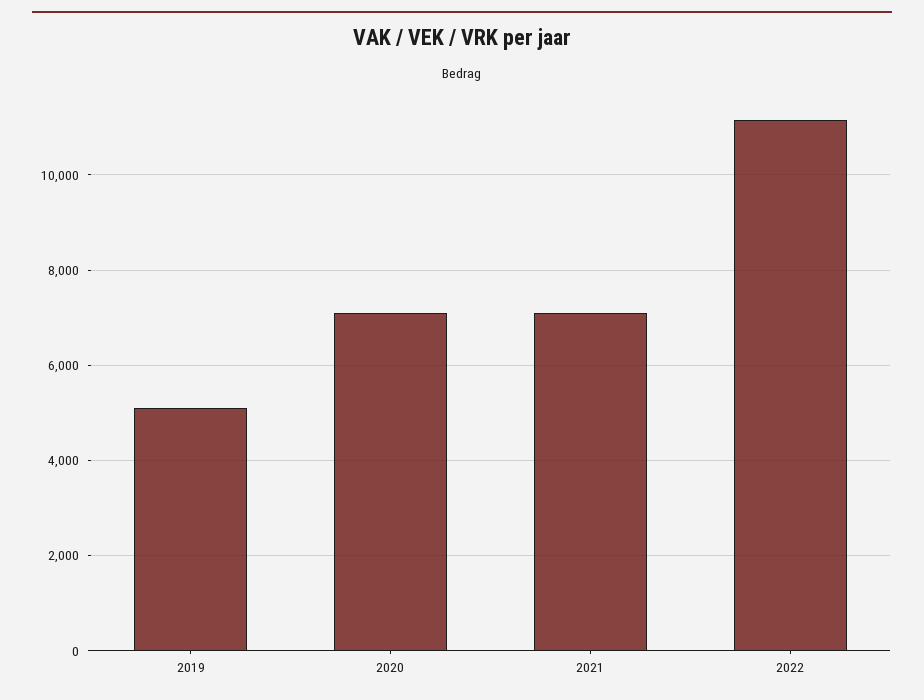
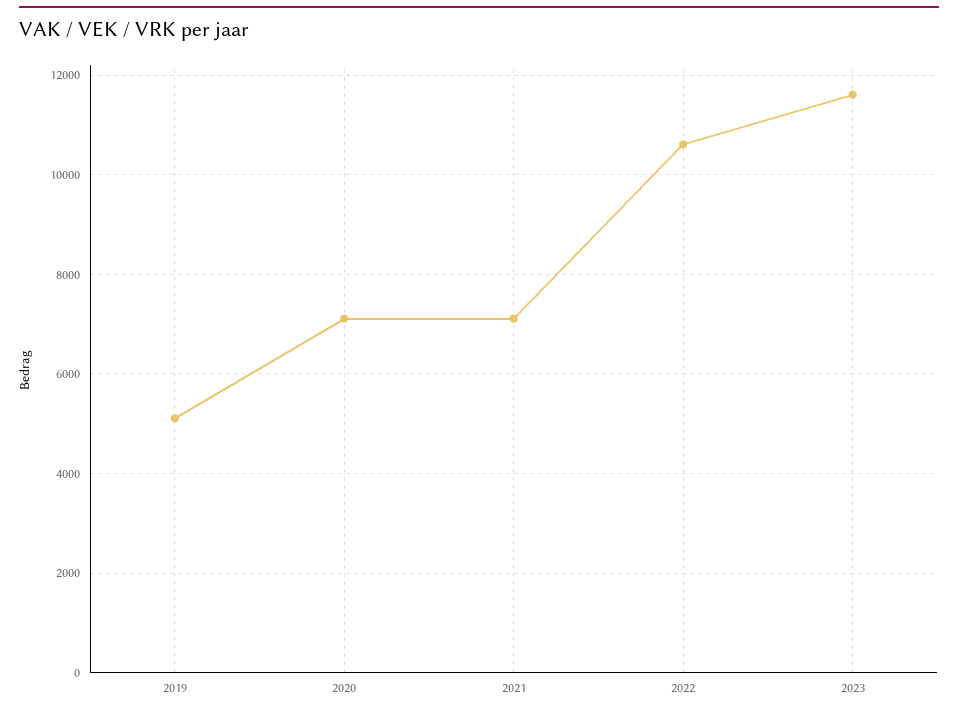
2022: 11200 -> 10600
2023: none -> 11600

